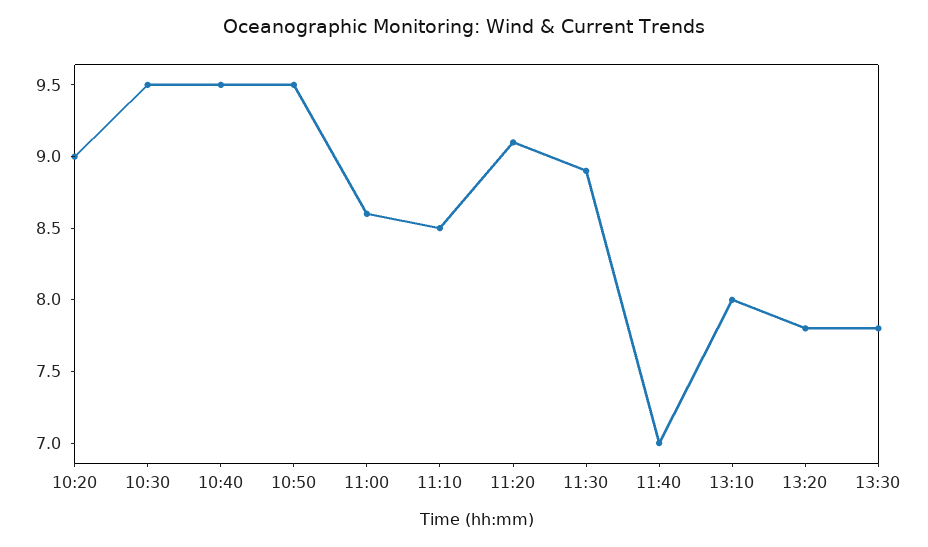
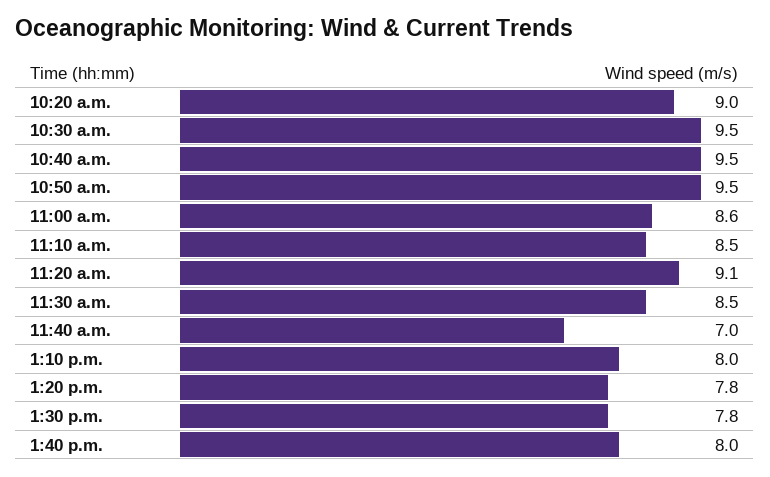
11:30: 8.9 -> 8.5
1:40 p.m.: none -> 8

